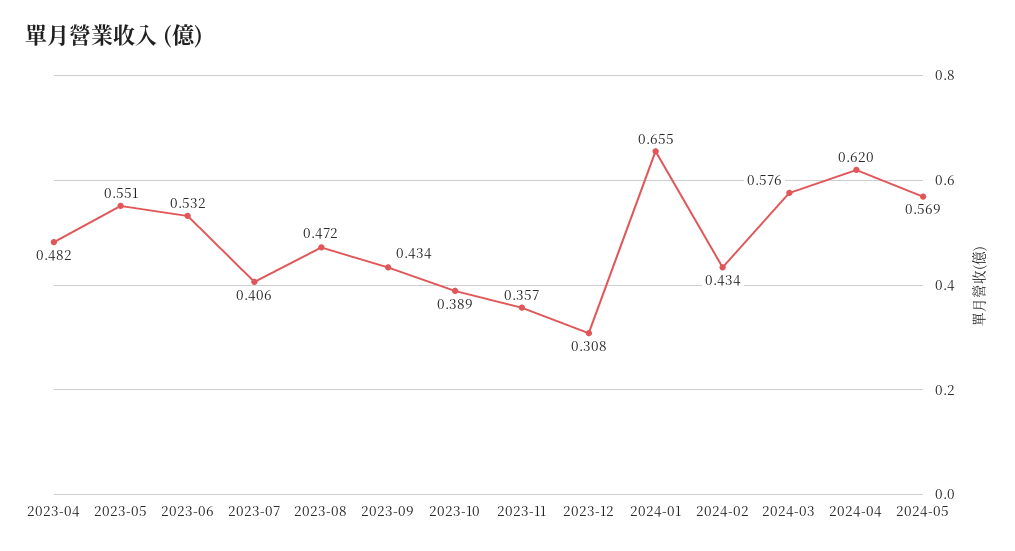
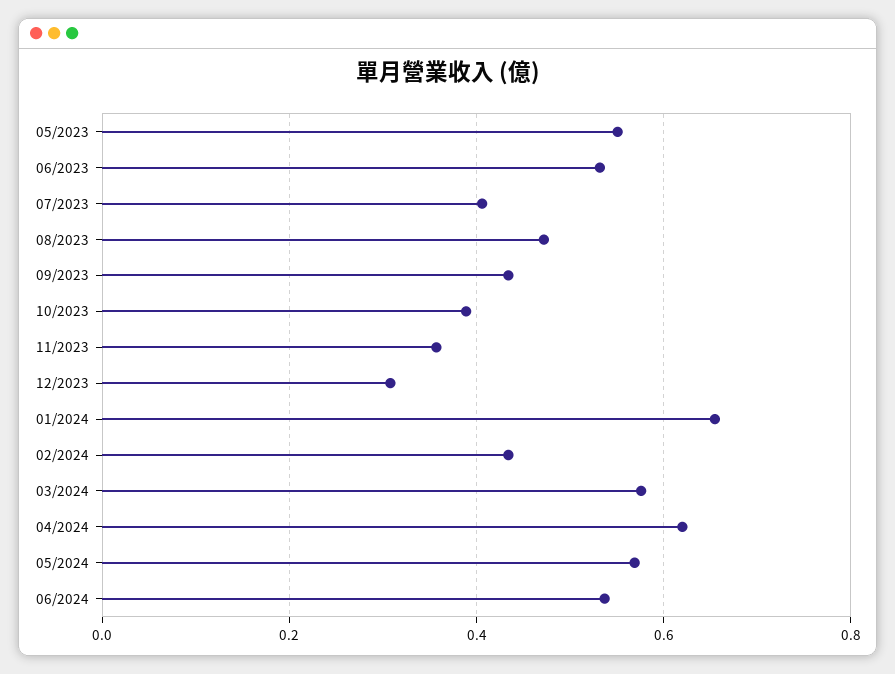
2023-04: 0.482 -> none
06/2024: none -> 0.54

